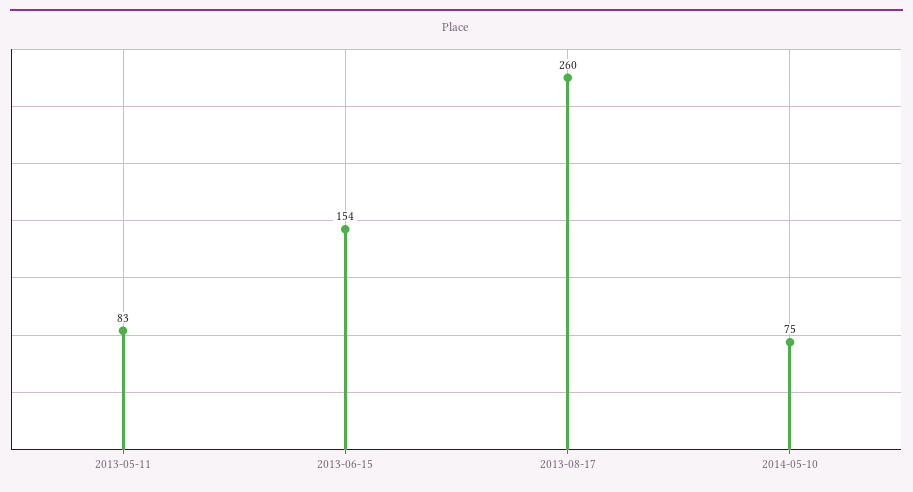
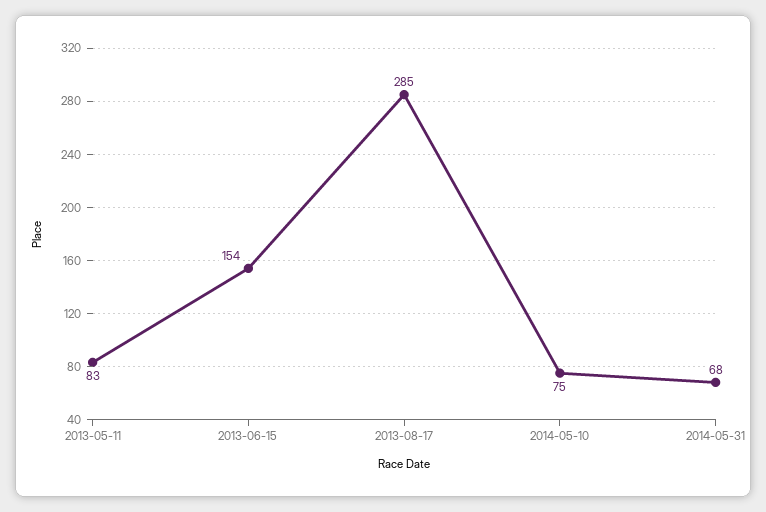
2013-08-17: 260 -> 285
2014-05-31: none -> 68

